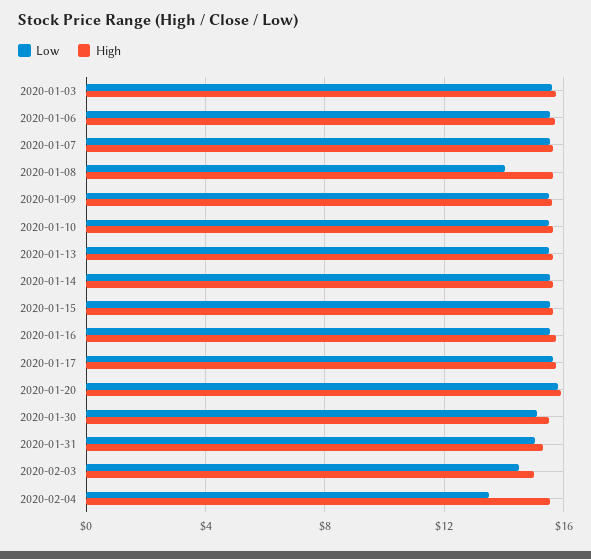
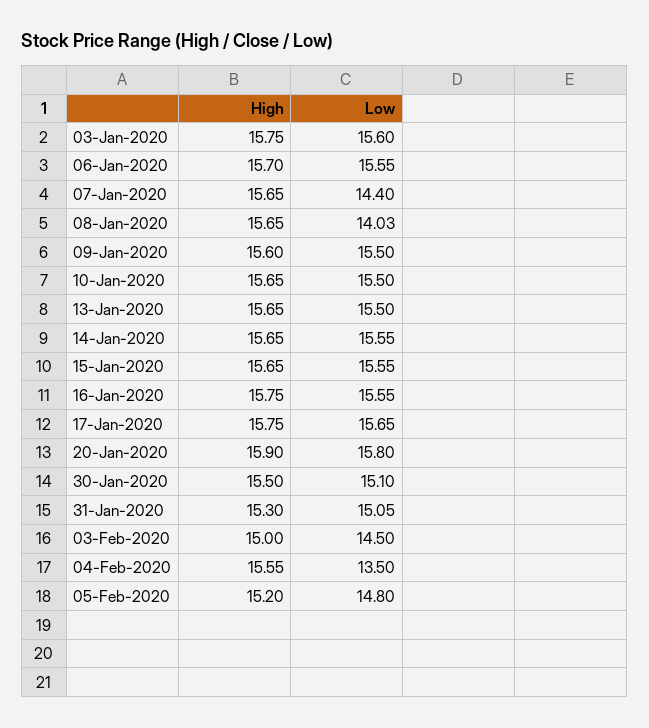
Low, 2020-01-07: 15.5 -> 14.4
High, 05-Feb-2020: none -> 15.2
Low, 05-Feb-2020: none -> 14.8

